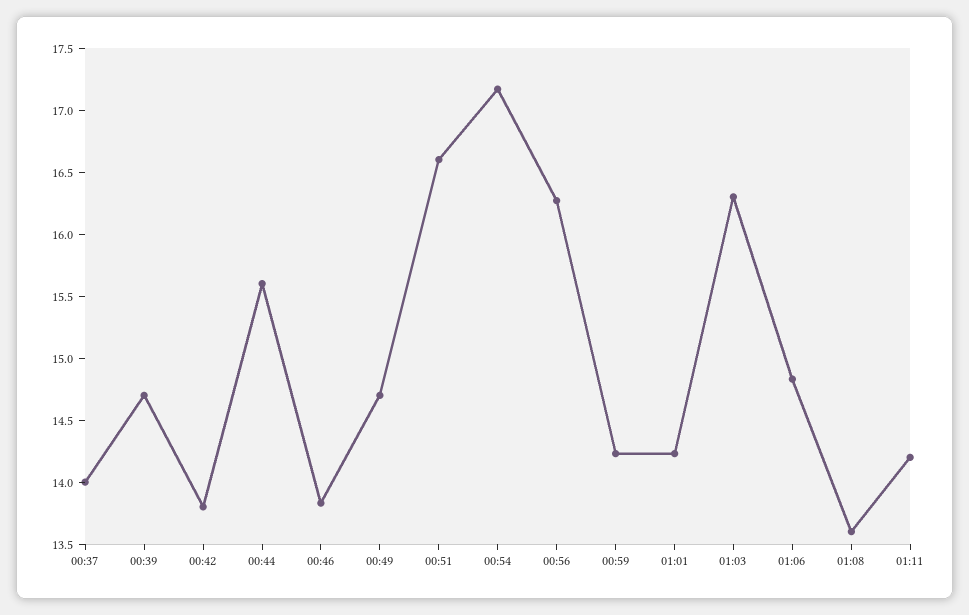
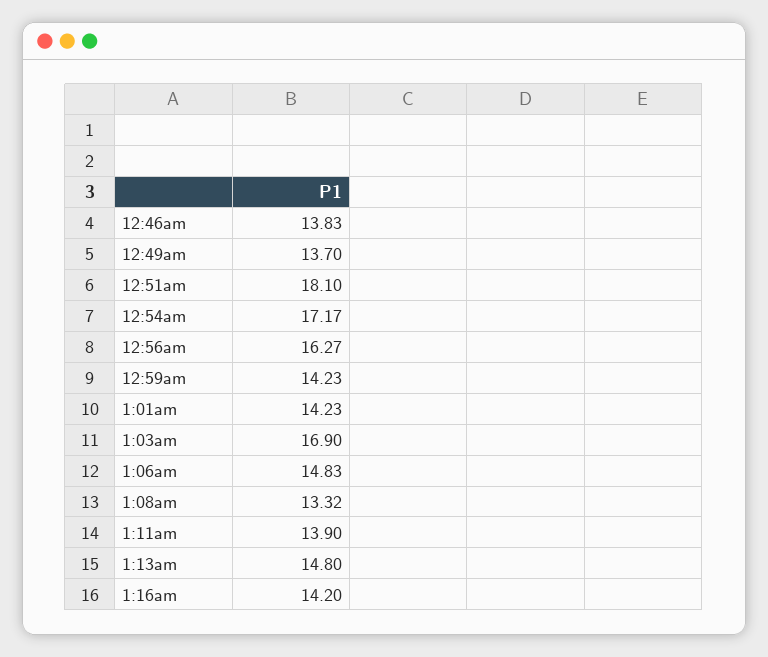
00:37: 14 -> none
00:39: 14.7 -> none
00:42: 13.8 -> none
00:44: 15.6 -> none
00:49: 14.7 -> 13.7
00:51: 16.6 -> 18.1
01:03: 16.3 -> 16.9
01:08: 13.6 -> 13.32
01:11: 14.2 -> 13.9
1:13am: none -> 14.8
1:16am: none -> 14.2

